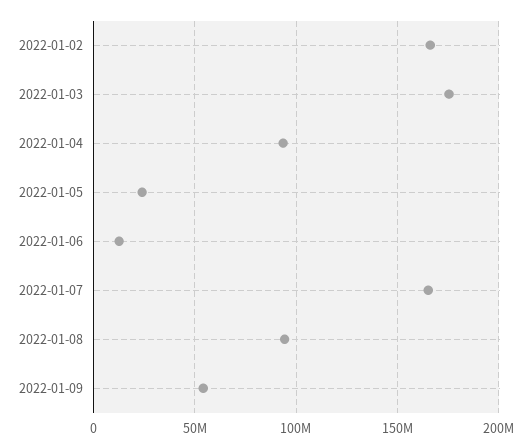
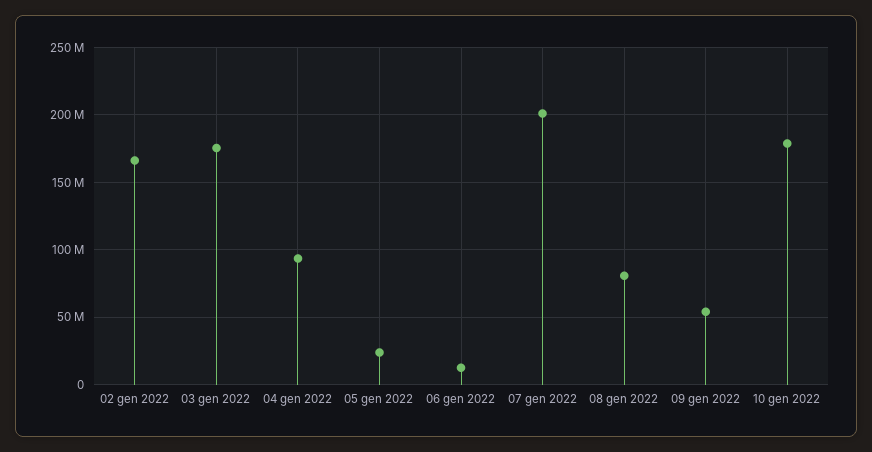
2022-01-07: 165000000 -> 200000000
2022-01-08: 95000000 -> 80000000
10 gen 2022: none -> 180000000

